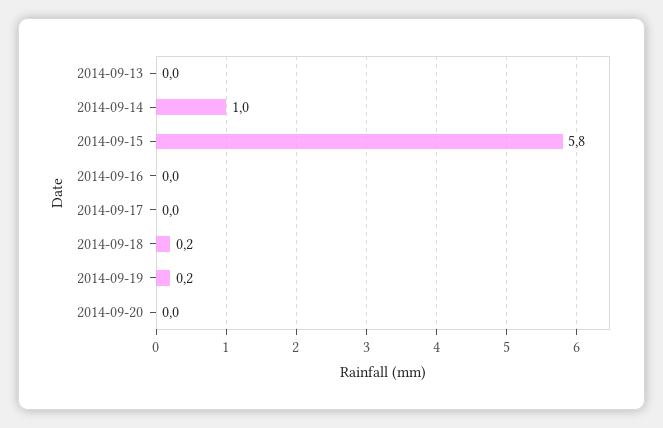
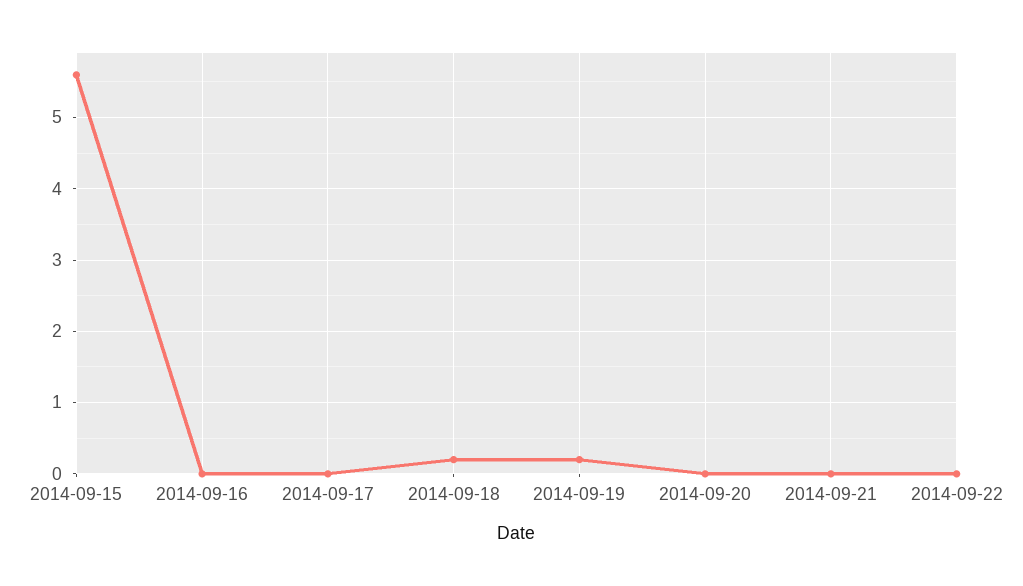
2014-09-13: 0 -> none
2014-09-14: 1 -> none
2014-09-15: 5.8 -> 5.6
2014-09-21: none -> 0
2014-09-22: none -> 0

